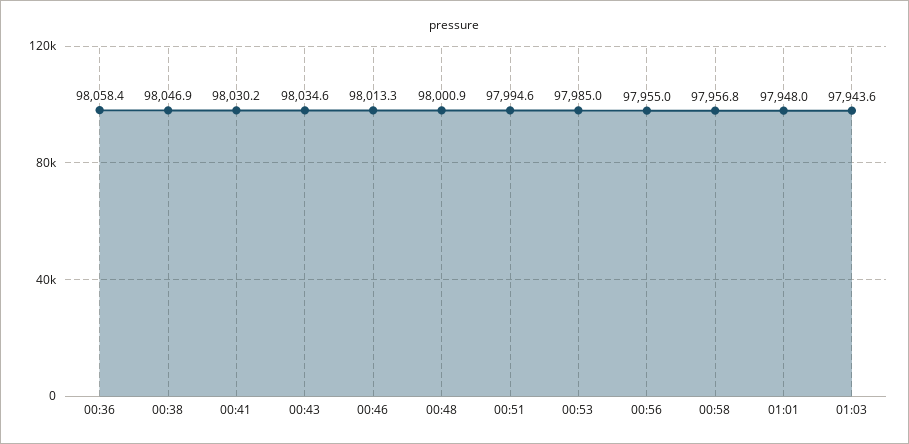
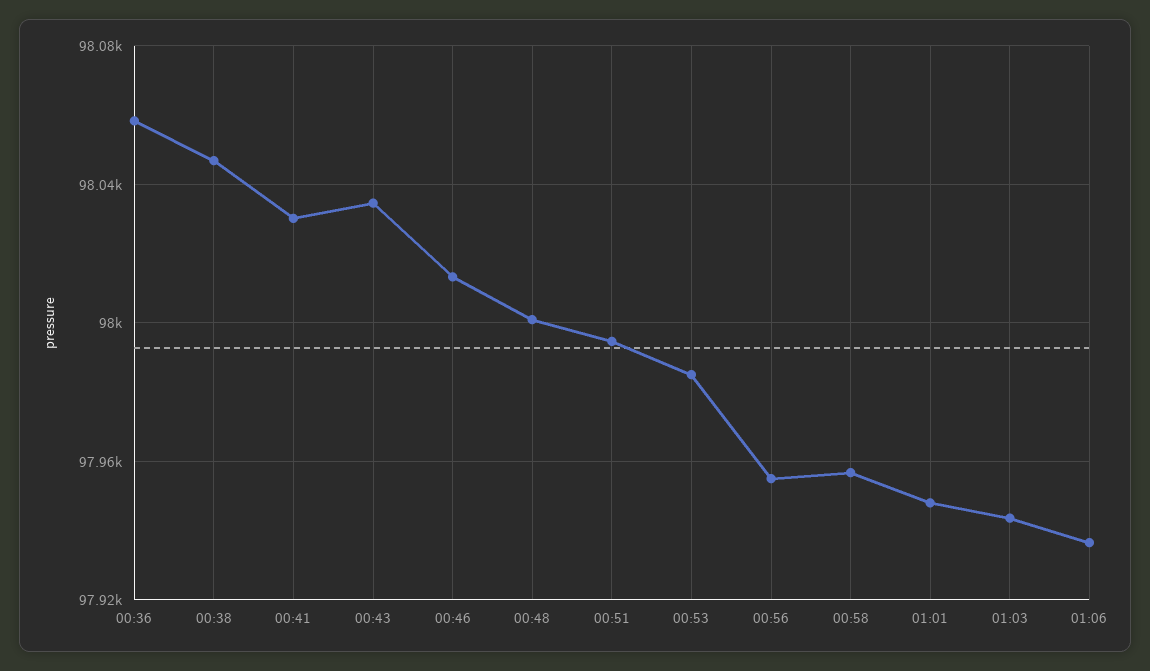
01:06: none -> 97935

